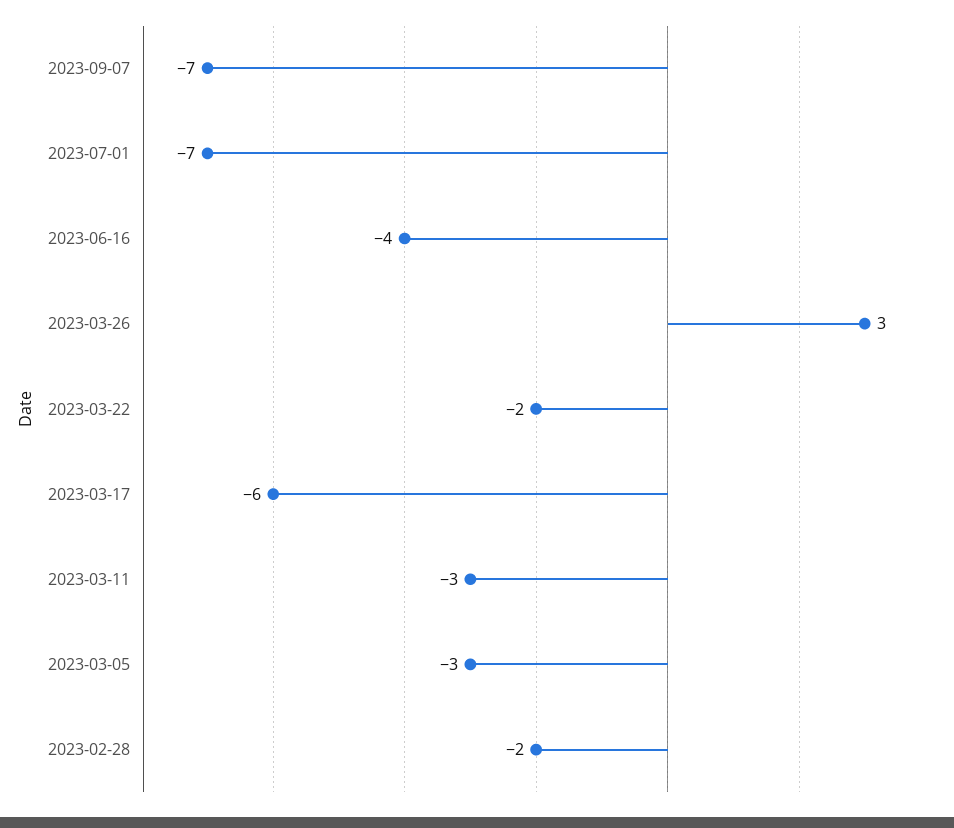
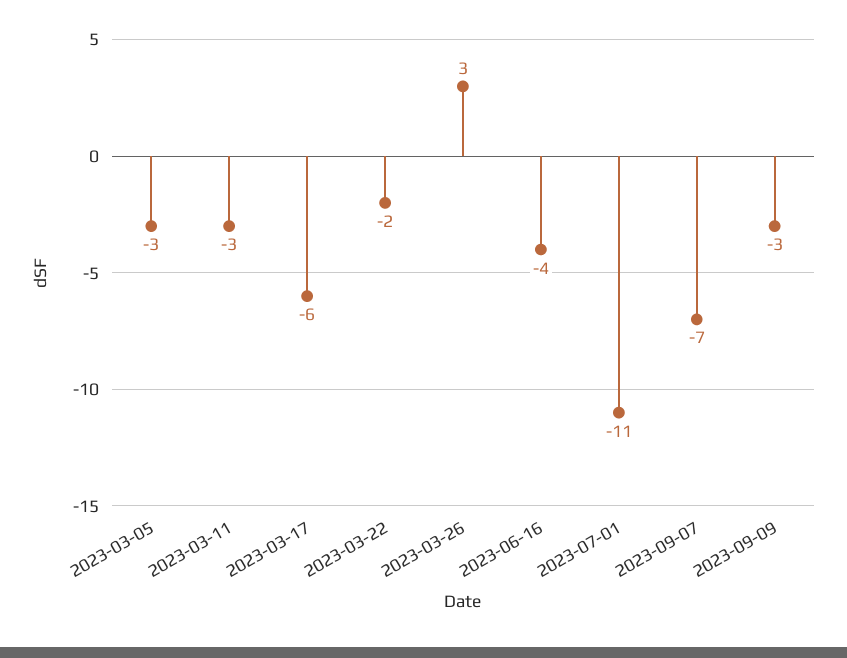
2023-07-01: -7 -> -11
2023-02-28: -2 -> none
2023-09-09: none -> -3

